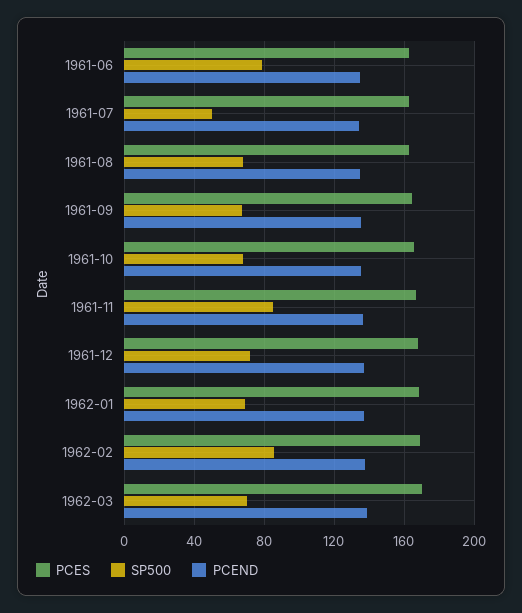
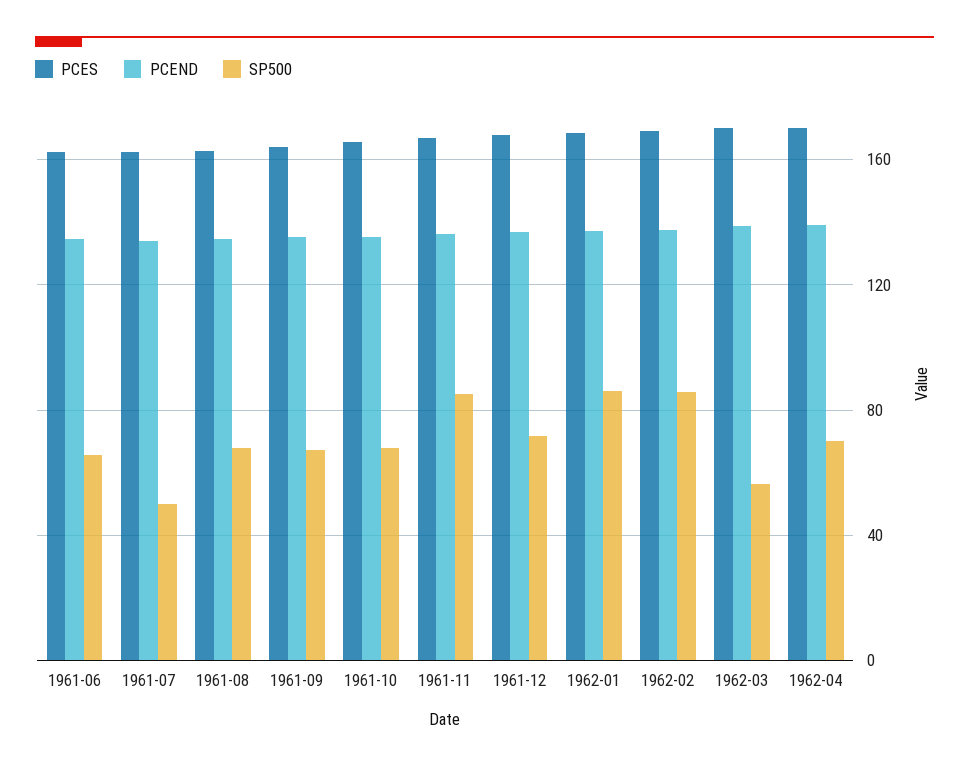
SP500, 1961-06: 80 -> 65
SP500, 1962-01: 70 -> 85
SP500, 1962-03: 70 -> 55
PCES, 1962-04: none -> 170
PCEND, 1962-04: none -> 140
SP500, 1962-04: none -> 70

